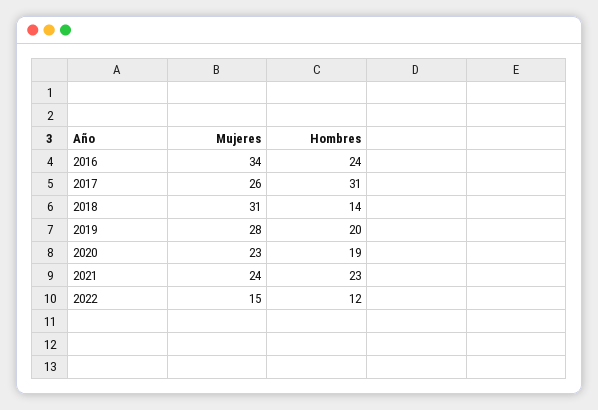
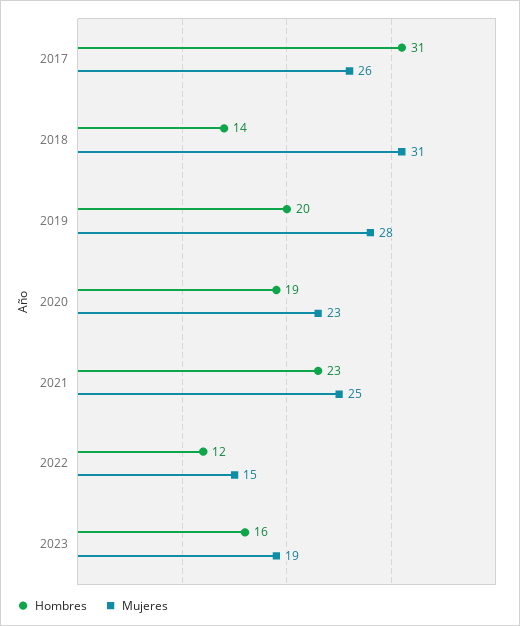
Mujeres, 2016: 34 -> none
Hombres, 2016: 24 -> none
Mujeres, 2021: 24 -> 25
Hombres, 2023: none -> 16
Mujeres, 2023: none -> 19

